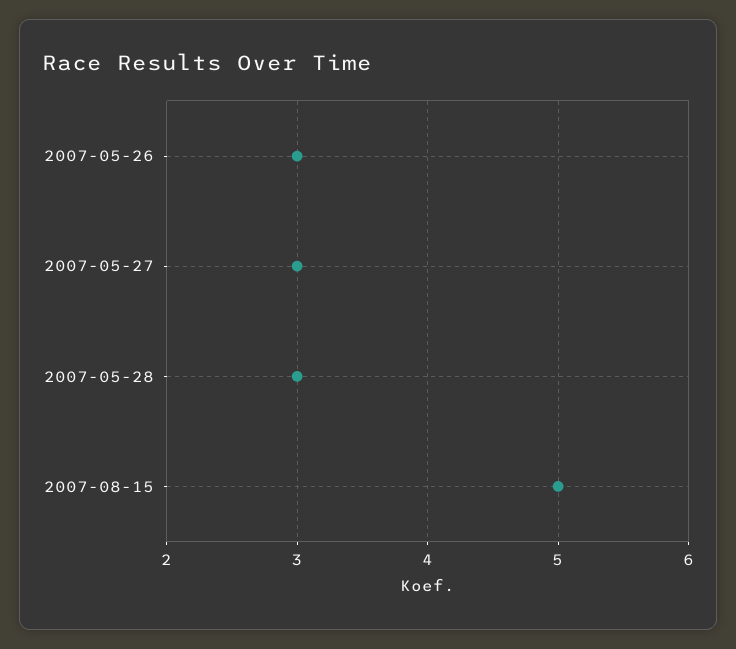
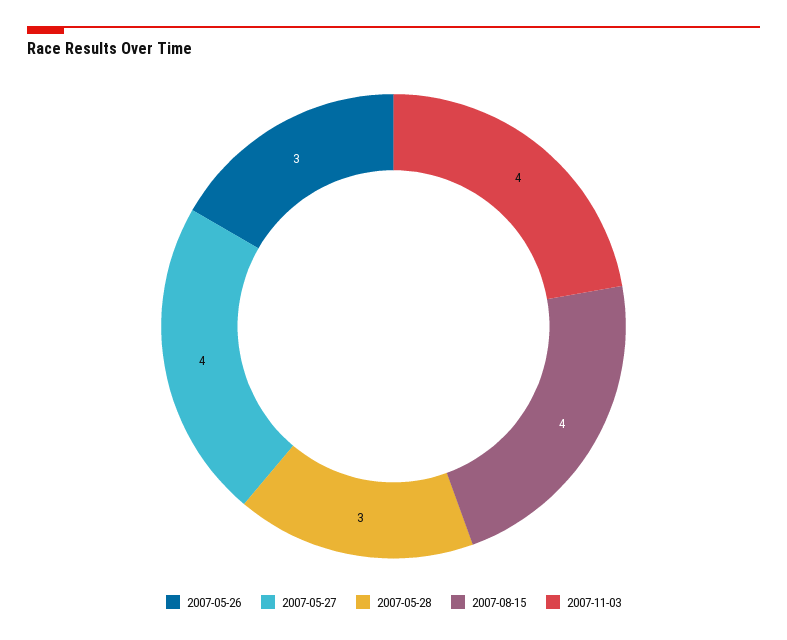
2007-05-27: 3 -> 4
2007-08-15: 5 -> 4
2007-11-03: none -> 4

